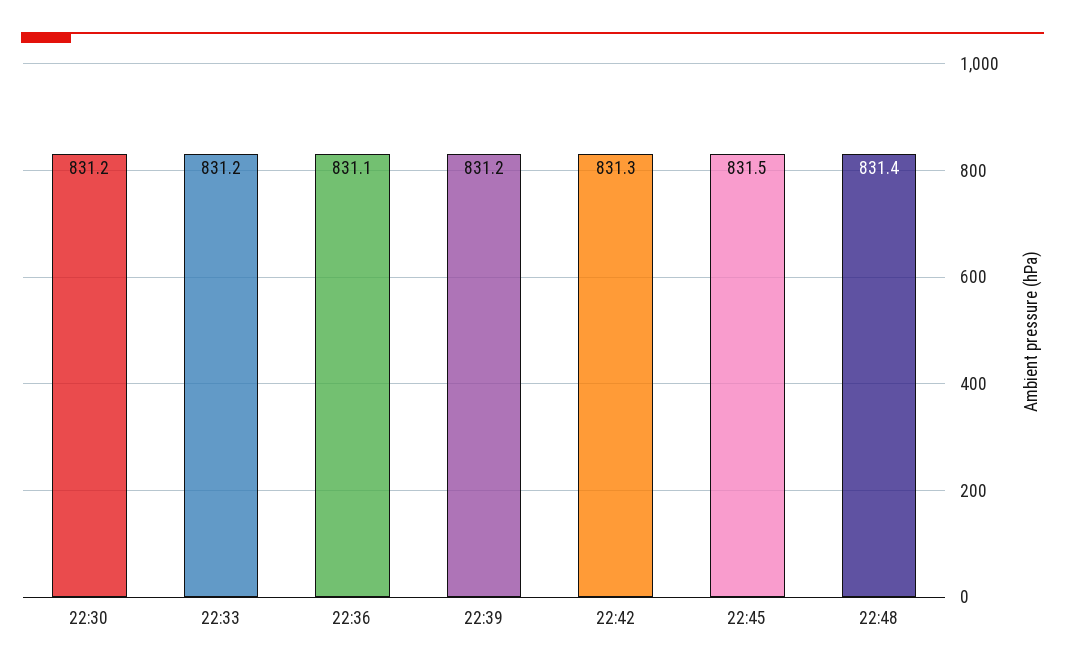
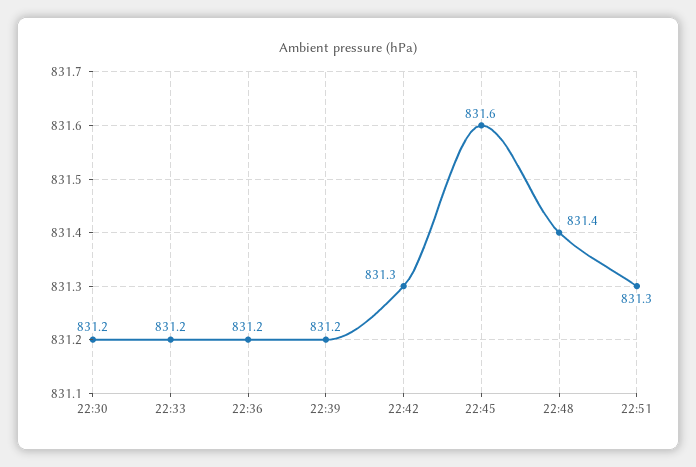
22:36: 831.1 -> 831.2
22:45: 831.5 -> 831.6
22:51: none -> 831.3

